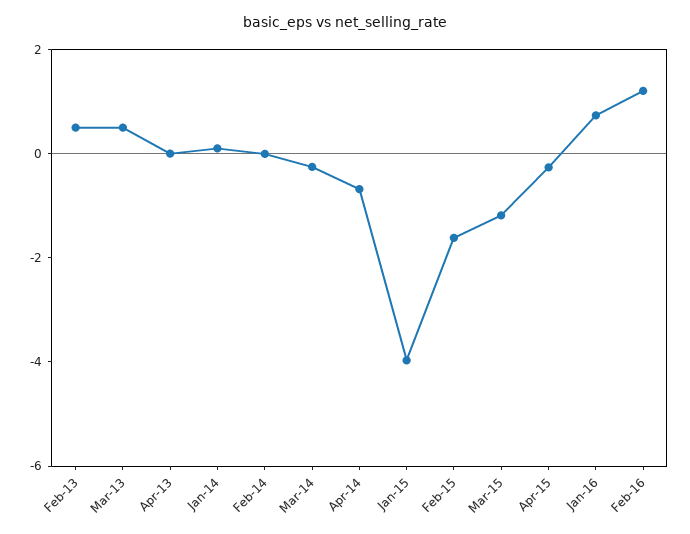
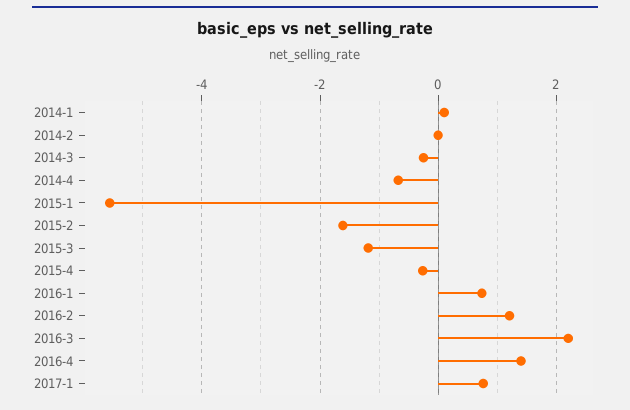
Feb-13: 0.5 -> none
Mar-13: 0.5 -> none
Apr-13: 0 -> none
Jan-15: -4 -> -5.6
2016-3: none -> 2.2
2016-4: none -> 1.4
2017-1: none -> 0.8

